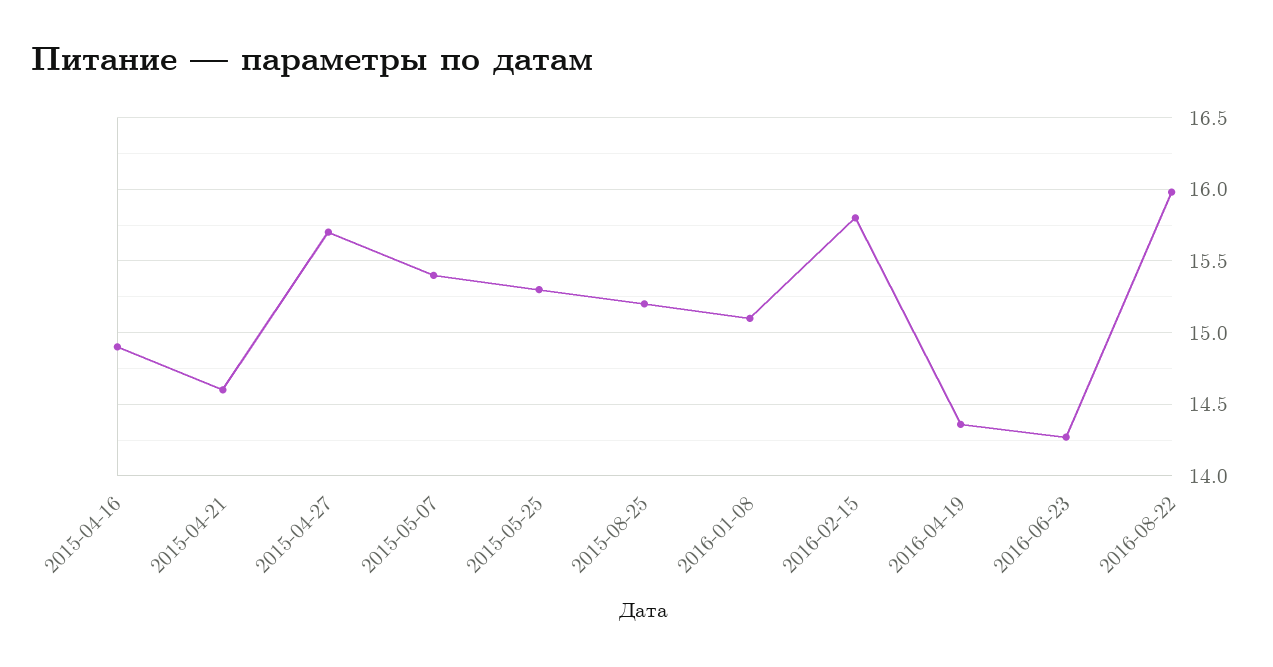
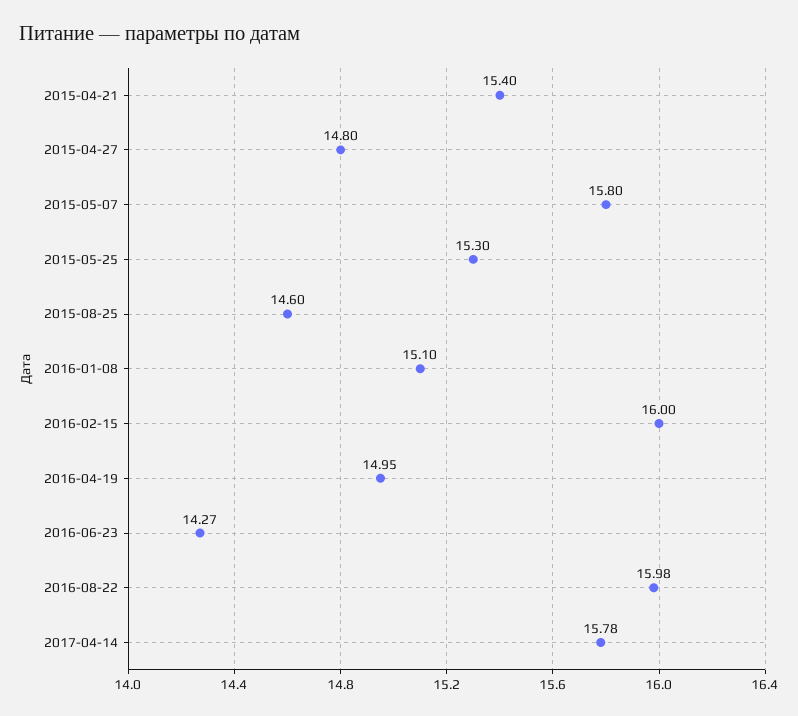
2015-04-16: 14.9 -> none
2015-04-21: 14.6 -> 15.4
2015-04-27: 15.7 -> 14.8
2015-05-07: 15.4 -> 15.8
2015-08-25: 15.2 -> 14.6
2016-02-15: 15.8 -> 16
2016-04-19: 14.35 -> 14.95
2017-04-14: none -> 15.78

